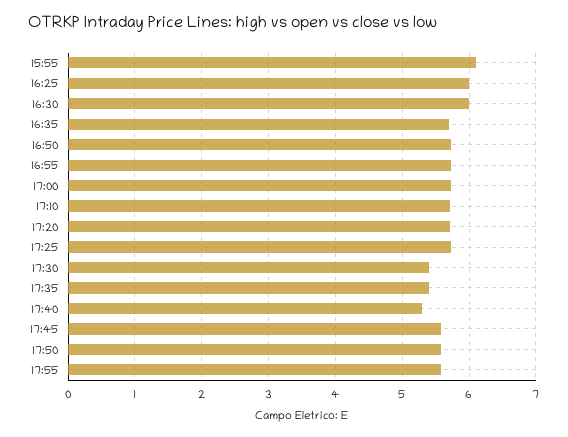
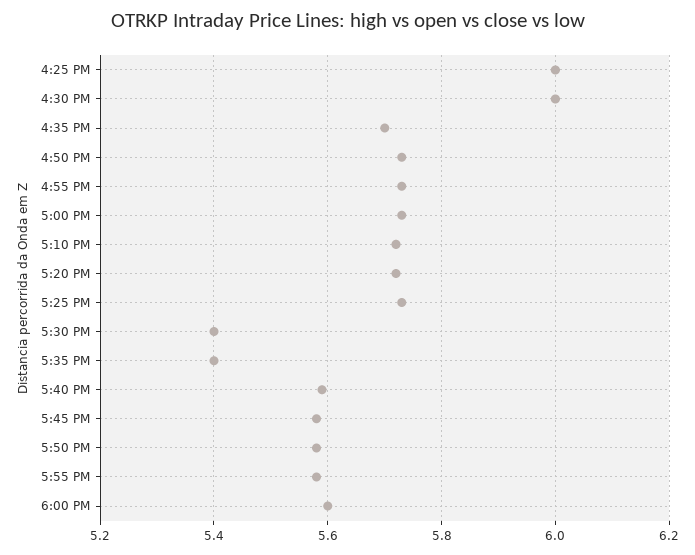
15:55: 6.1 -> none
17:40: 5.3 -> 5.6
6:00 PM: none -> 5.6

